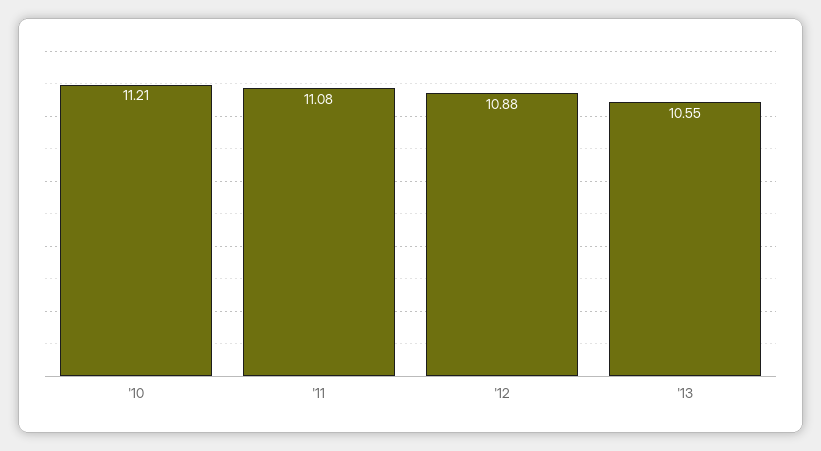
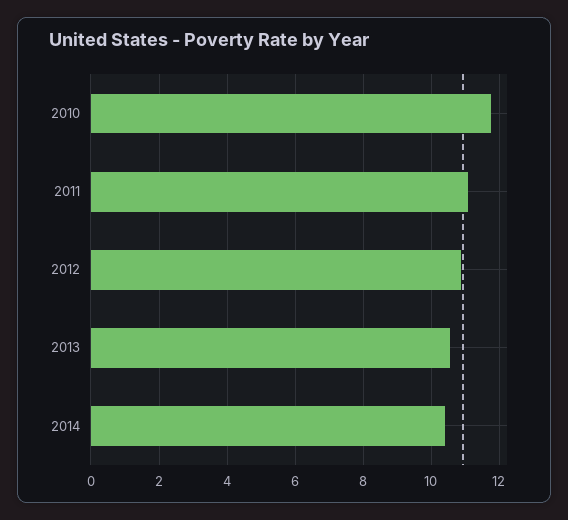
'10: 11.21 -> 11.8
2014: none -> 10.4

